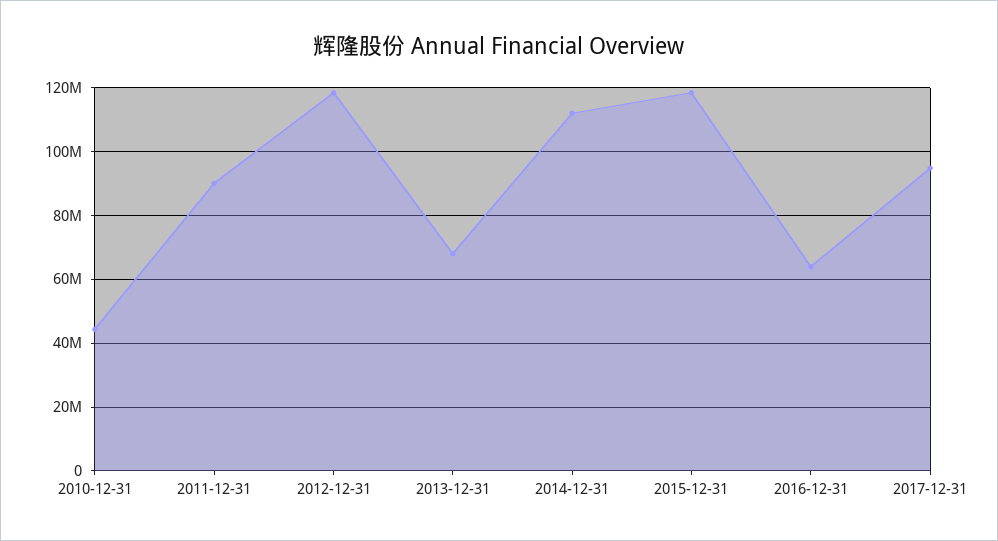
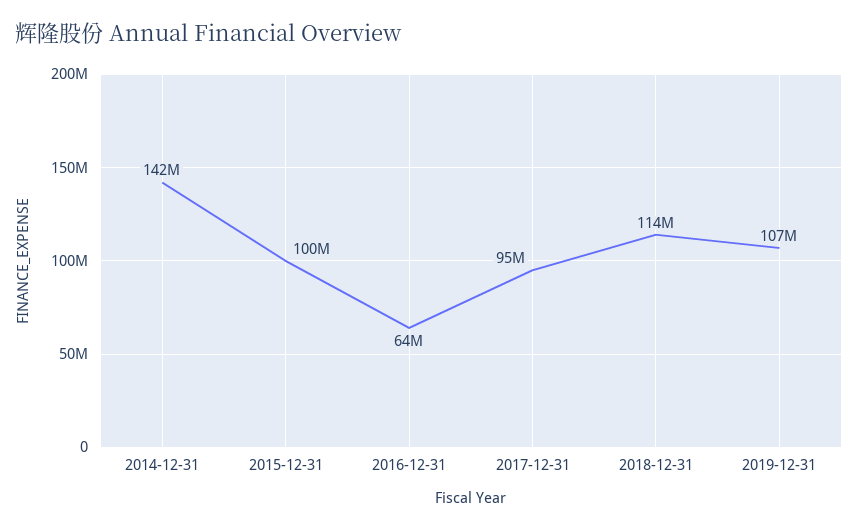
2010-12-31: 44000000 -> none
2011-12-31: 90000000 -> none
2012-12-31: 118000000 -> none
2013-12-31: 68000000 -> none
2014-12-31: 112000000 -> 142000000
2015-12-31: 118000000 -> 100000000
2018-12-31: none -> 114000000
2019-12-31: none -> 107000000

